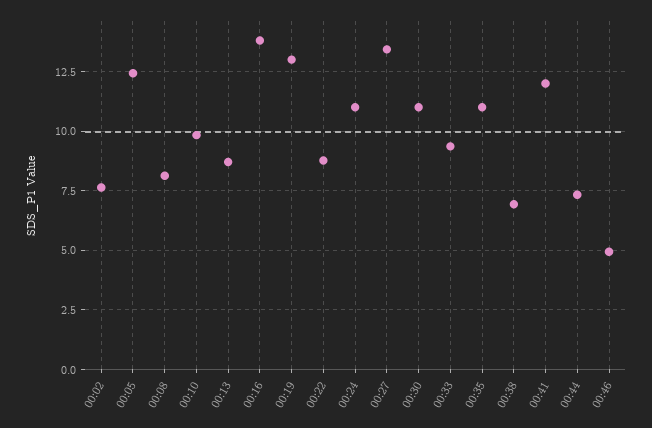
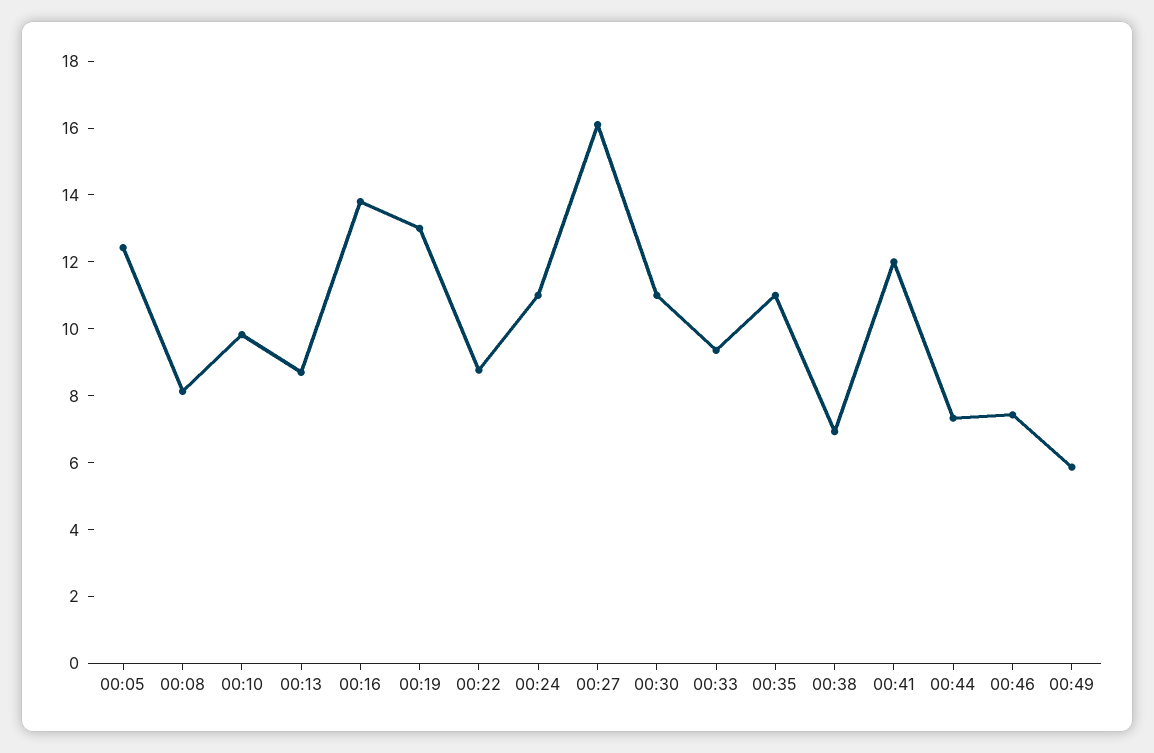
00:02: 7.5 -> none
00:27: 13.5 -> 16
00:46: 5 -> 7.5
00:49: none -> 6

